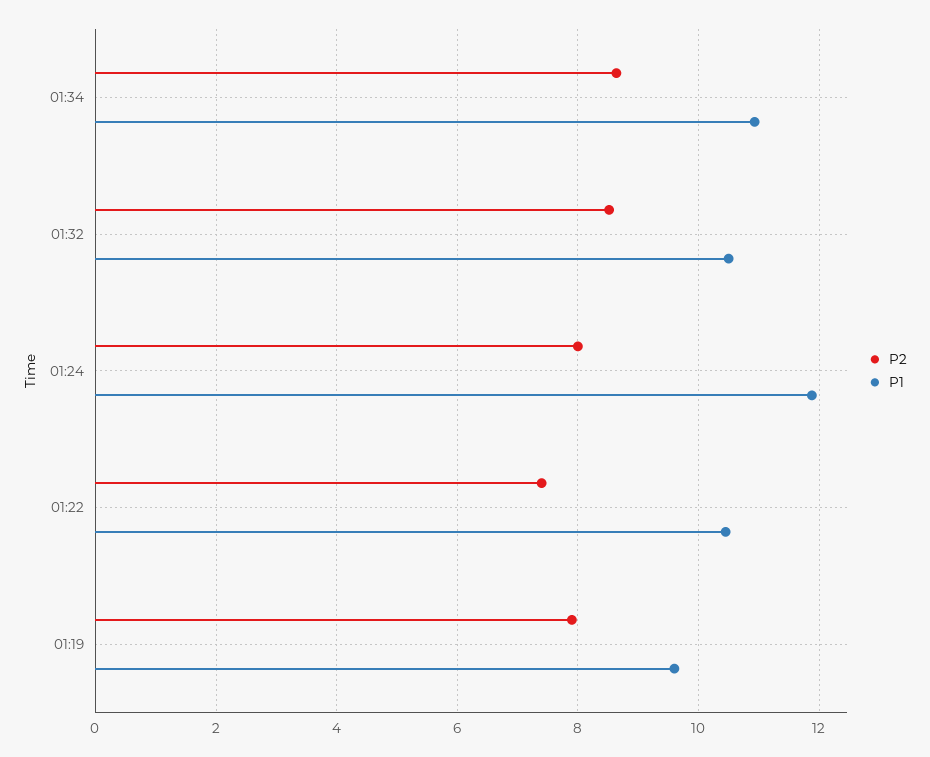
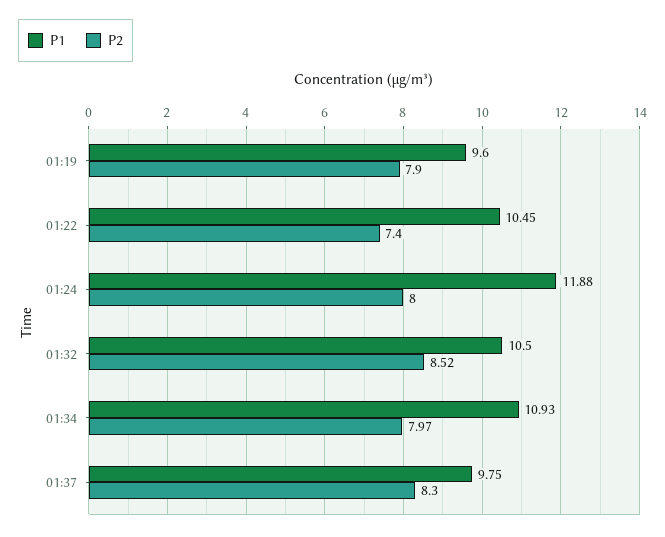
P2, 01:34: 8.6 -> 7.97
P1, 01:37: none -> 9.75
P2, 01:37: none -> 8.3

